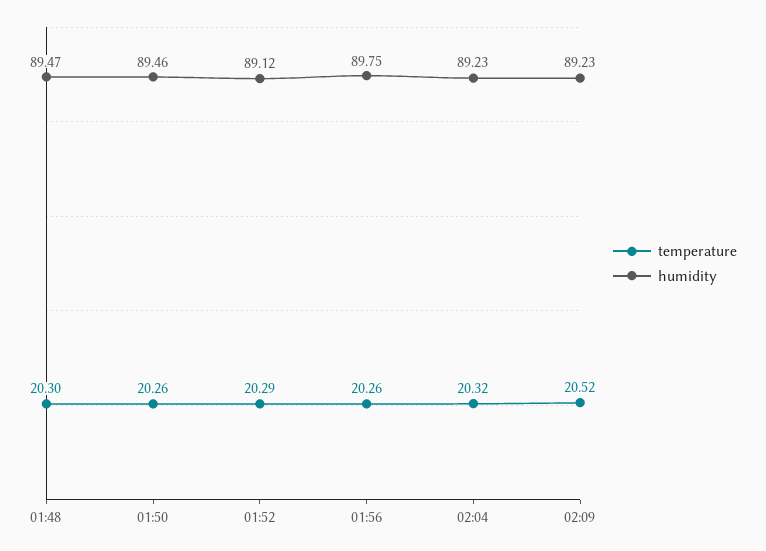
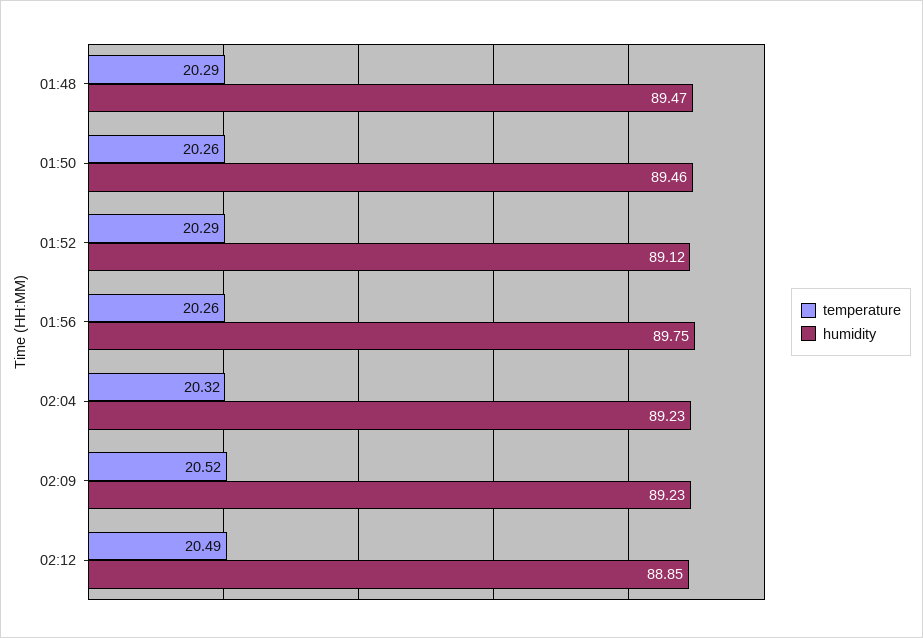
temperature, 01:48: 20.3 -> 20.29
temperature, 02:12: none -> 20.49
humidity, 02:12: none -> 88.85

